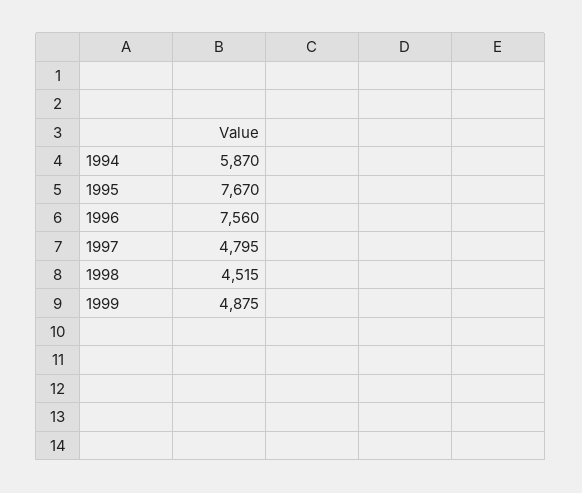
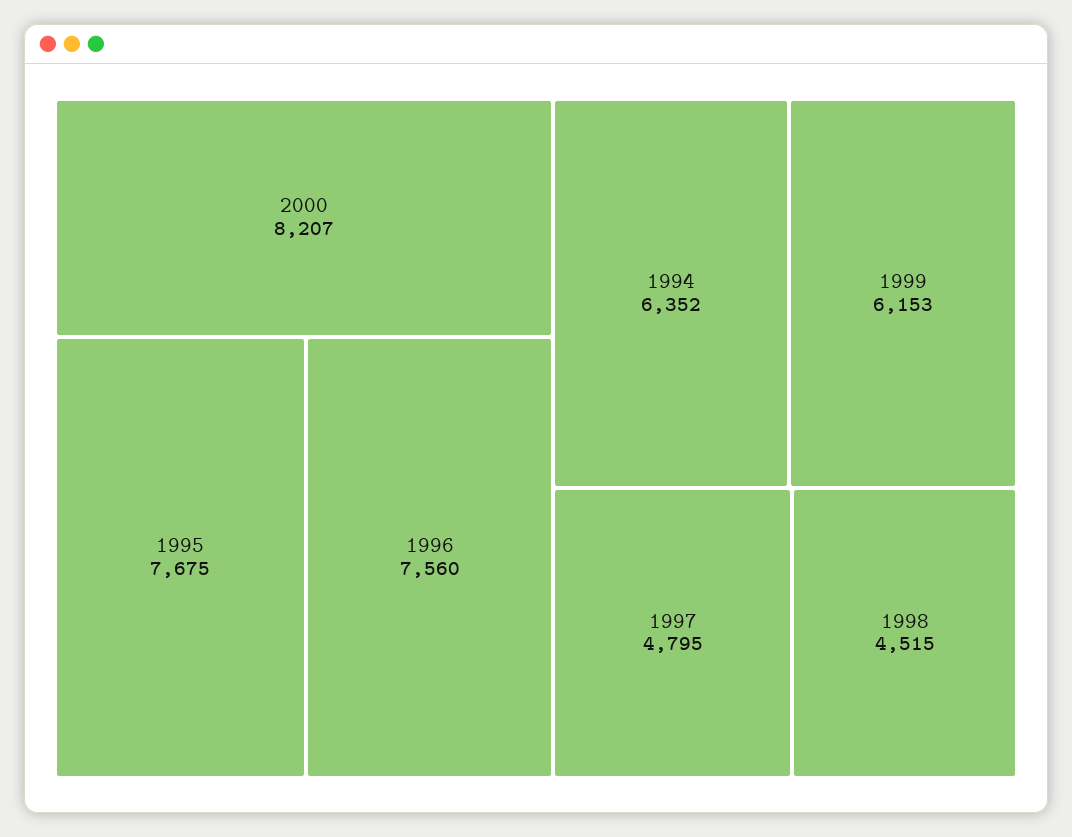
1994: 5870 -> 6352
1995: 7670 -> 7675
1999: 4875 -> 6153
2000: none -> 8207

